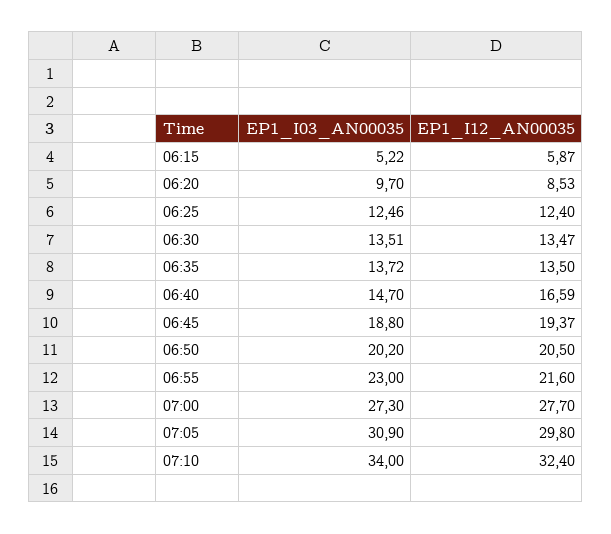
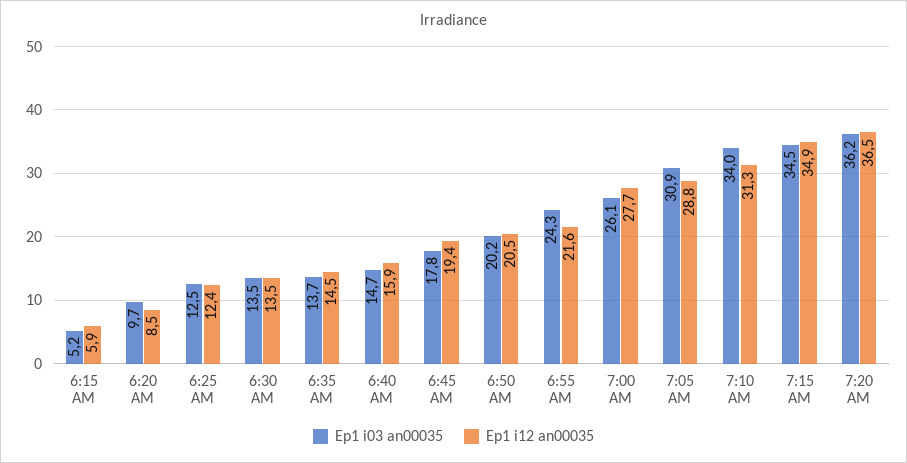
EP1_I12_AN00035, 06:35: 13.5 -> 14.5
EP1_I12_AN00035, 06:40: 16.59 -> 15.9
EP1_I03_AN00035, 06:45: 18.8 -> 17.8
EP1_I03_AN00035, 06:55: 23 -> 24.3
EP1_I03_AN00035, 07:00: 27.3 -> 26.1
EP1_I12_AN00035, 07:05: 29.8 -> 28.8
EP1_I12_AN00035, 07:10: 32.4 -> 31.3
EP1_I03_AN00035, 7:15 AM: none -> 34.5
EP1_I12_AN00035, 7:15 AM: none -> 34.9
EP1_I03_AN00035, 7:20 AM: none -> 36.2
EP1_I12_AN00035, 7:20 AM: none -> 36.5

